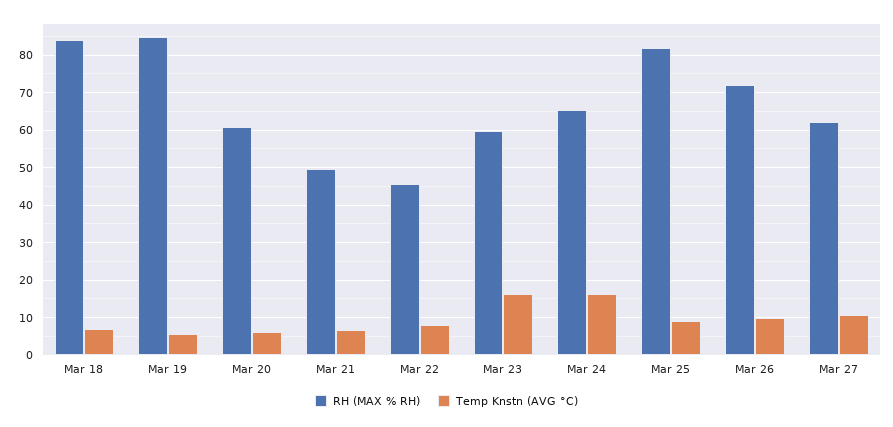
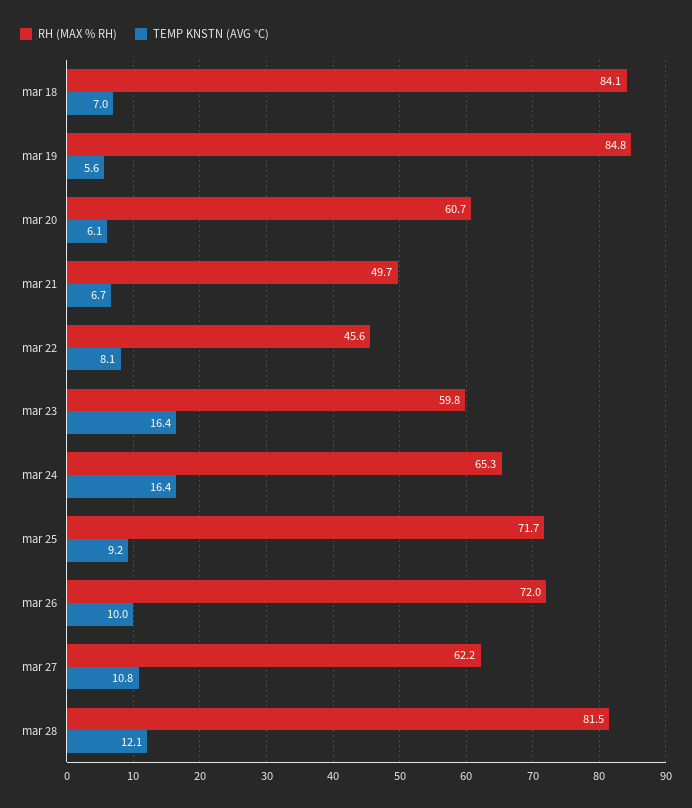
RH (MAX % RH), Mar 25: 82 -> 71.7
RH (MAX % RH), mar 28: none -> 81.5
Temp Knstn (AVG °C), mar 28: none -> 12.1

